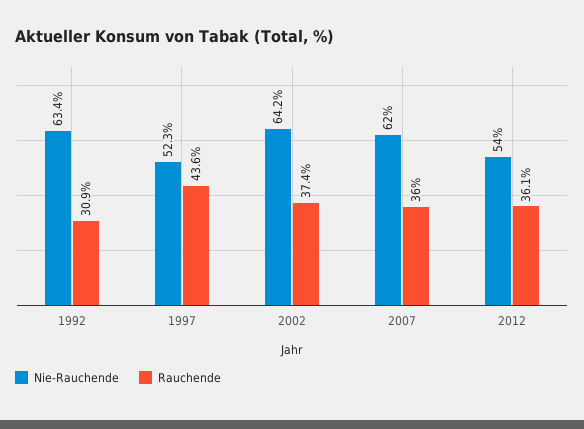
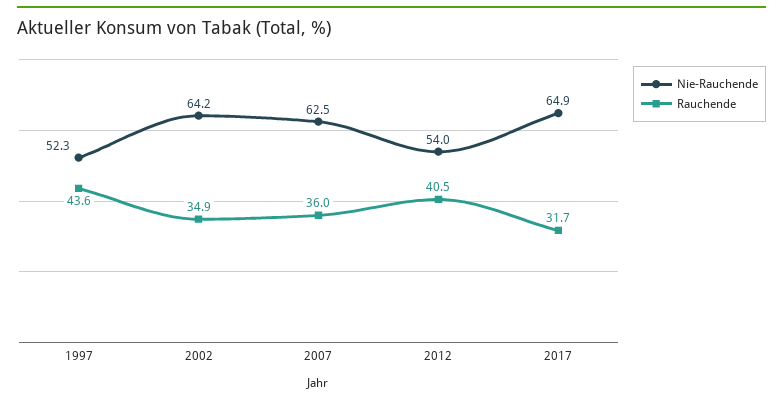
Nie-Rauchende, 1992: 63.4 -> none
Rauchende, 1992: 30.9 -> none
Rauchende, 2002: 37.4 -> 34.9
Nie-Rauchende, 2007: 62 -> 62.5
Rauchende, 2012: 36.1 -> 40.5
Nie-Rauchende, 2017: none -> 64.9
Rauchende, 2017: none -> 31.7

